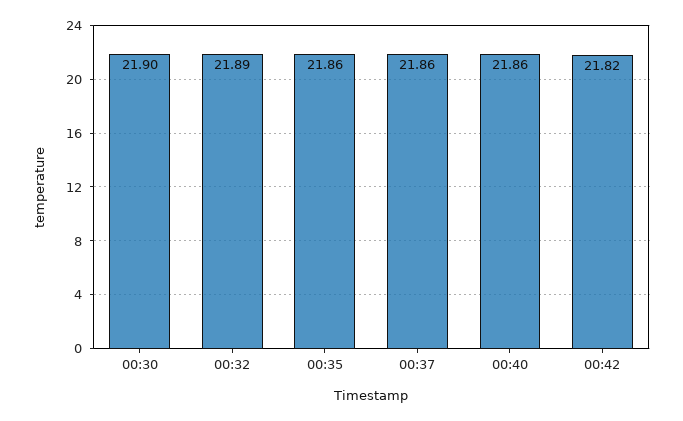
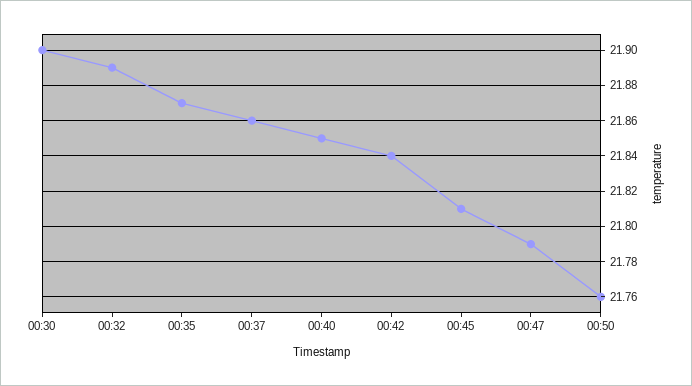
00:35: 21.86 -> 21.87
00:40: 21.86 -> 21.85
00:42: 21.82 -> 21.84
00:45: none -> 21.81
00:47: none -> 21.79
00:50: none -> 21.76

